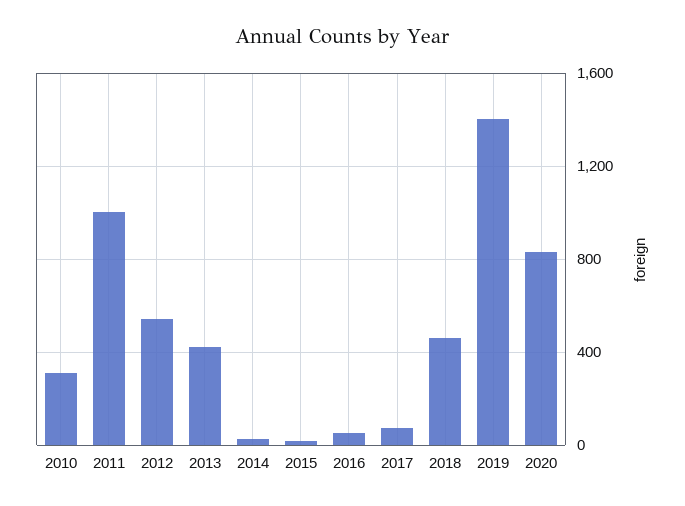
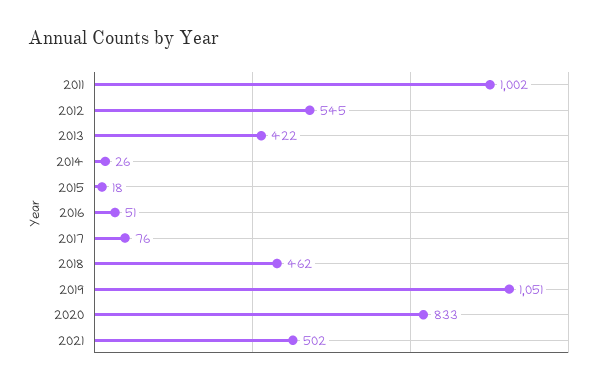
2010: 300 -> none
2019: 1400 -> 1051
2021: none -> 502

